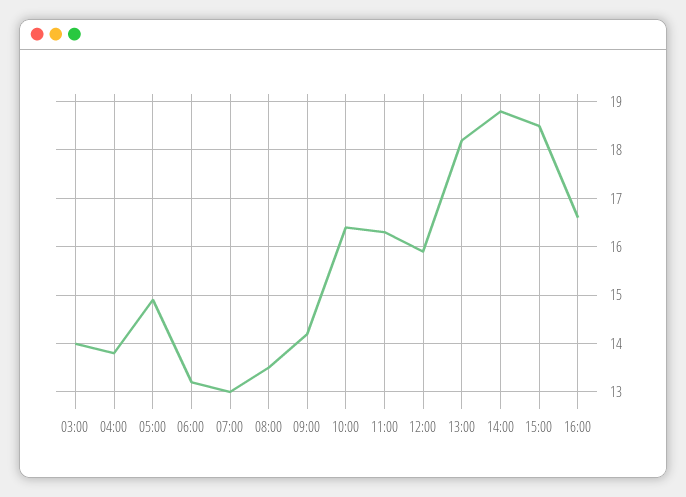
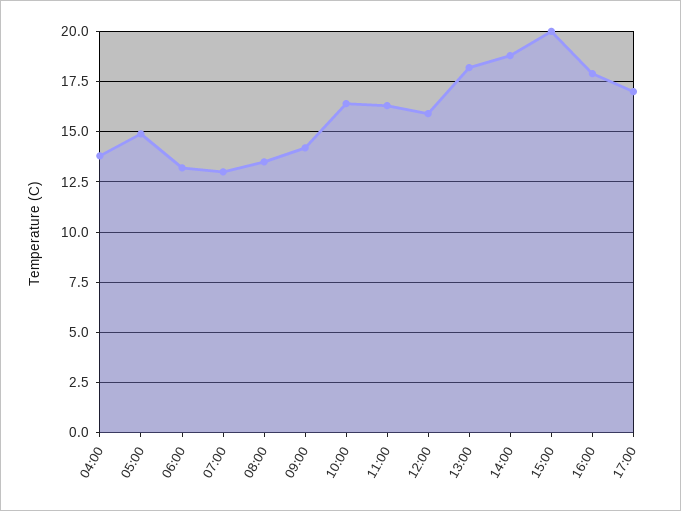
03:00: 14 -> none
15:00: 18.5 -> 20
16:00: 16.5 -> 18
17:00: none -> 17

